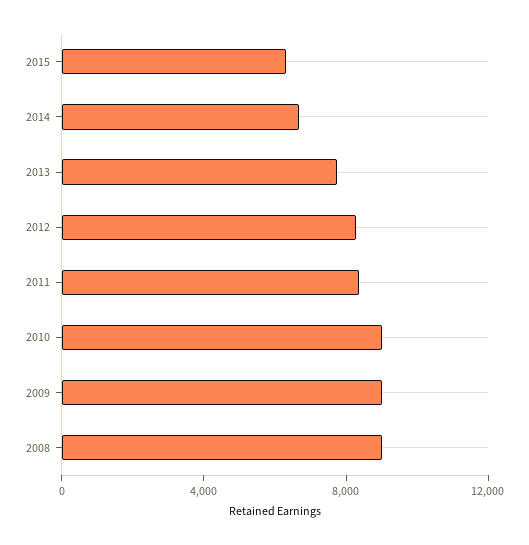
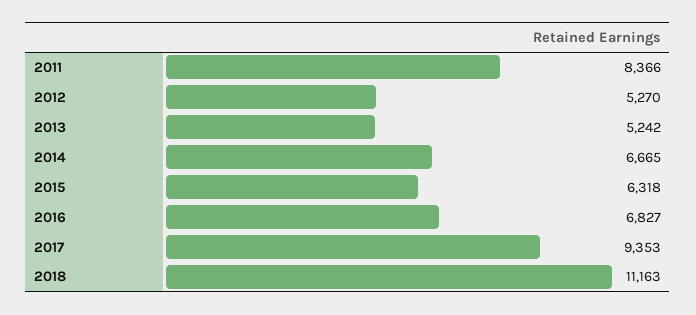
2013: 8000 -> 5242
2012: 8000 -> 5270
2010: 9000 -> none
2009: 9000 -> none
2008: 9000 -> none
2016: none -> 6827
2017: none -> 9353
2018: none -> 11163

